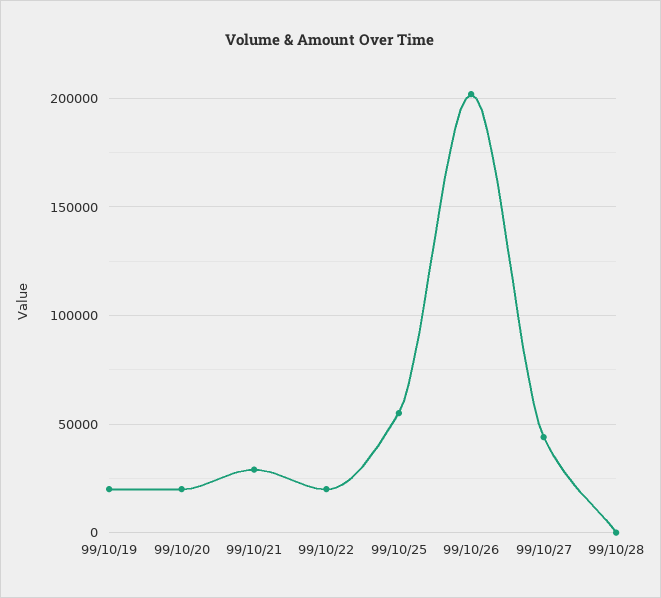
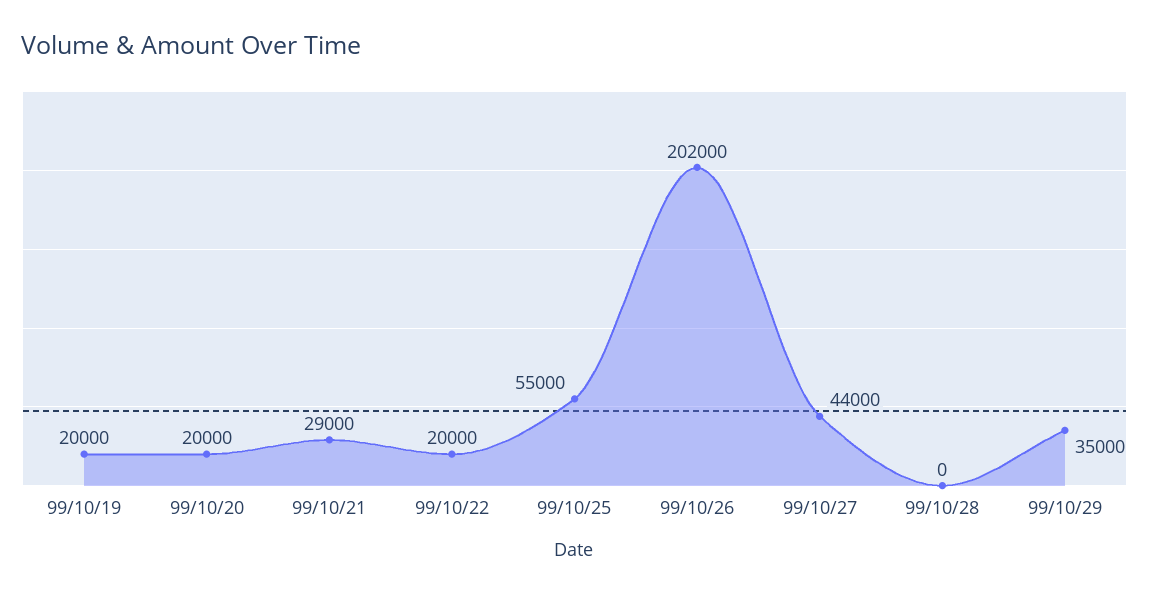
99/10/29: none -> 35000

